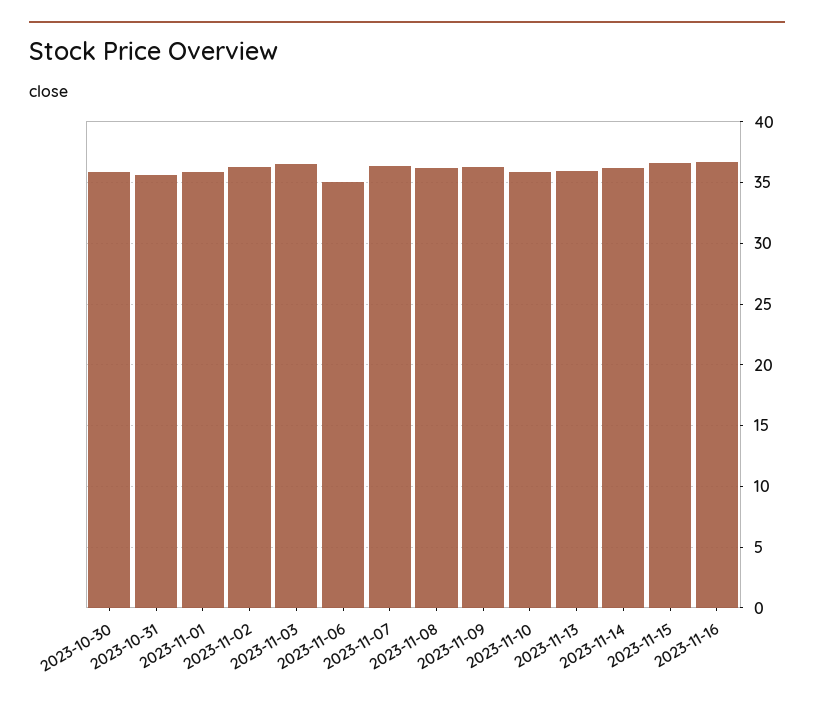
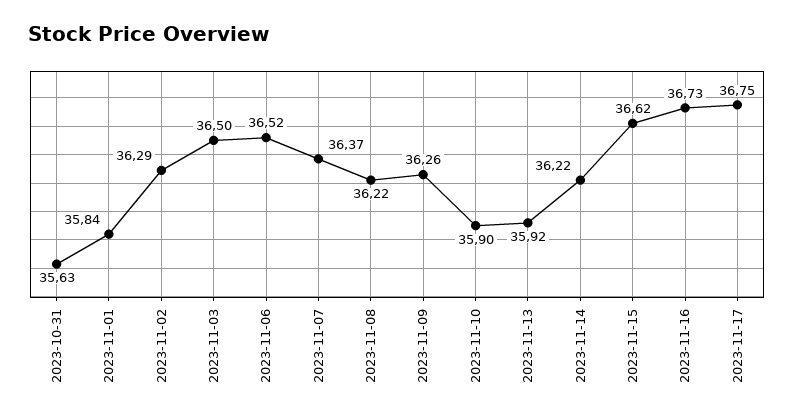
2023-10-30: 36 -> none
2023-11-06: 35 -> 36.52
2023-11-17: none -> 36.75

